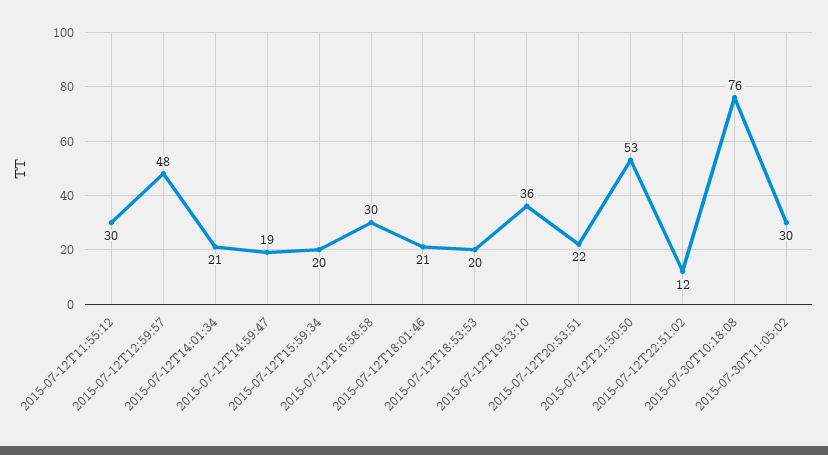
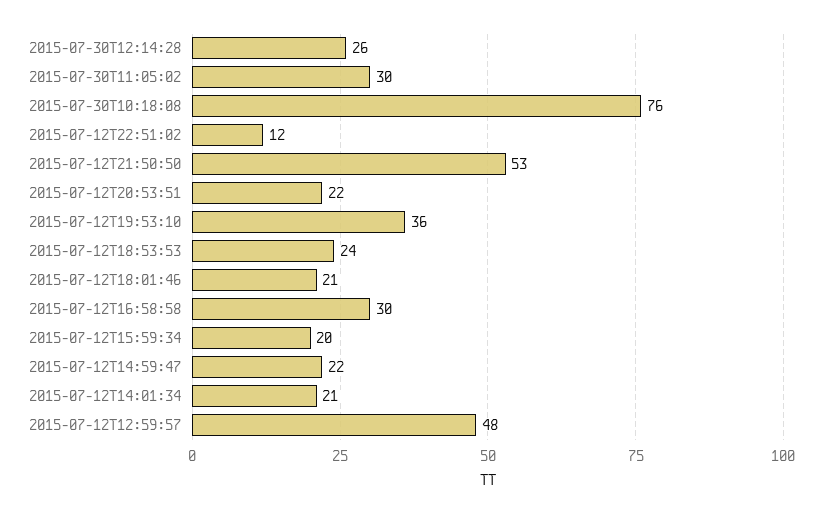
2015-07-12T11:55:12: 30 -> none
2015-07-12T14:59:47: 19 -> 22
2015-07-12T18:53:53: 20 -> 24
2015-07-30T12:14:28: none -> 26

